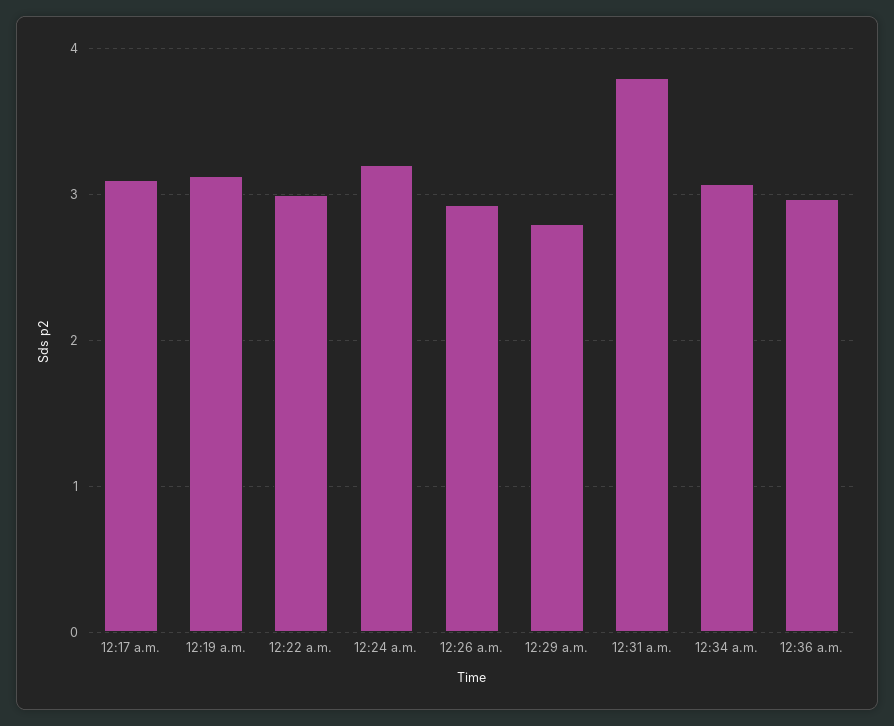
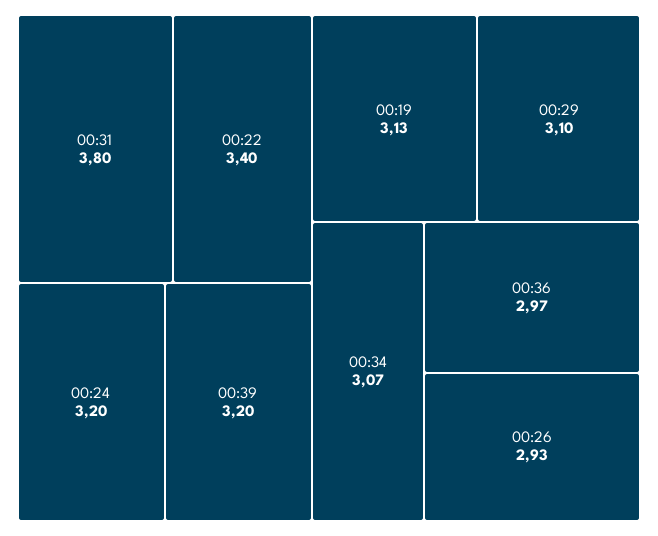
12:17 a.m.: 3.1 -> none
12:22 a.m.: 3 -> 3.4
12:29 a.m.: 2.8 -> 3.1
00:39: none -> 3.2

